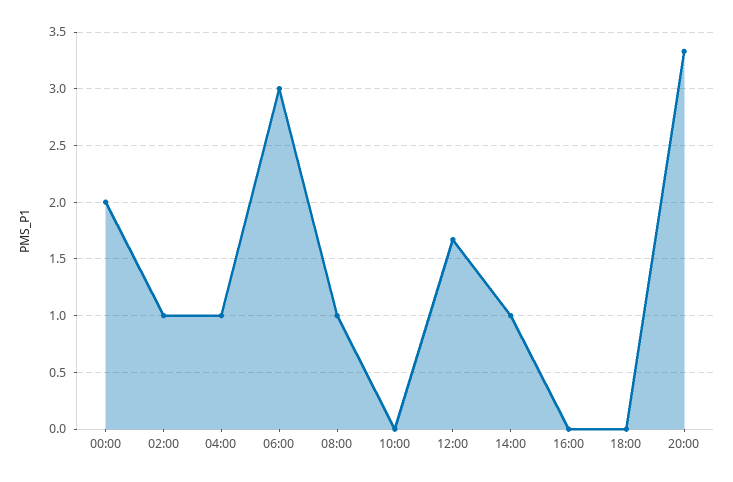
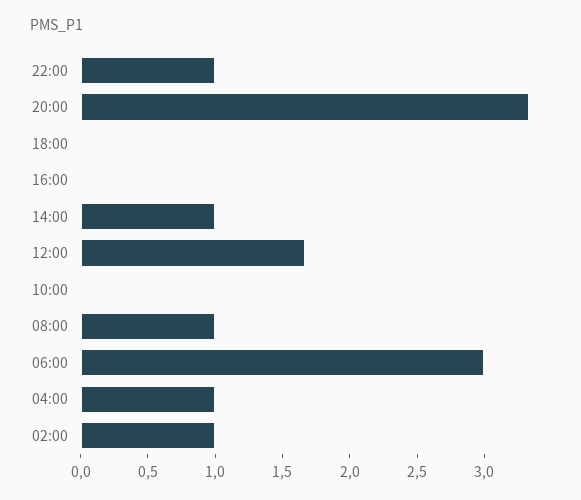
00:00: 2 -> none
22:00: none -> 1

